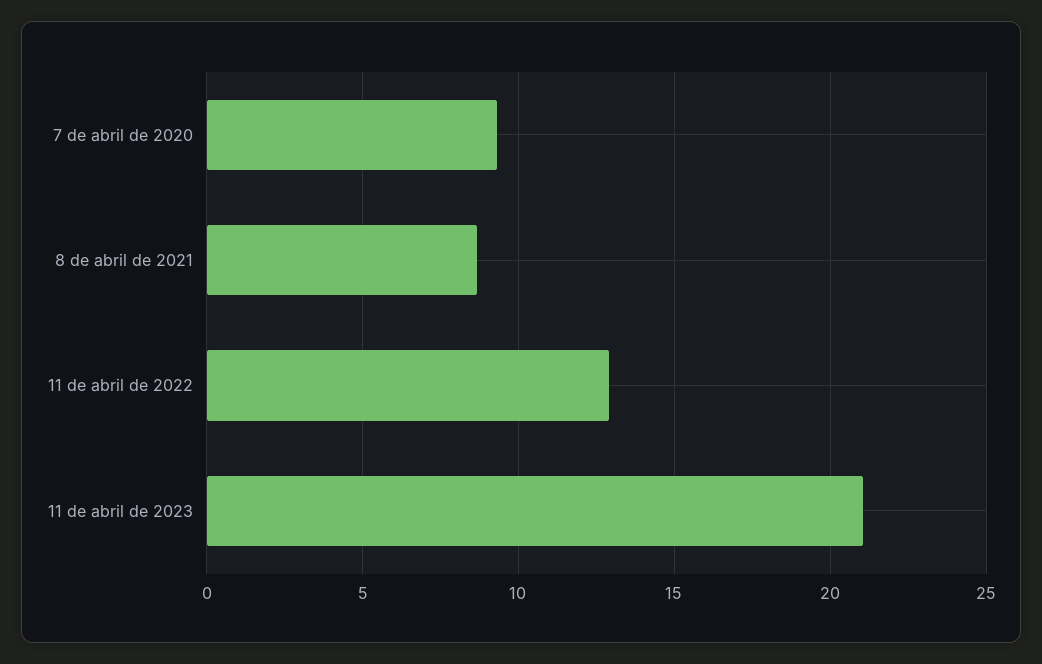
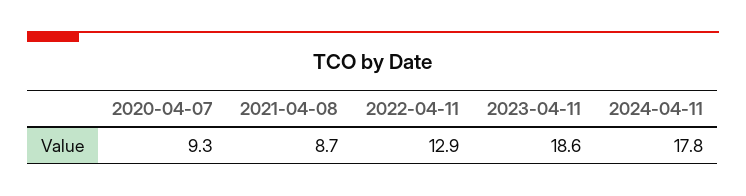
11 de abril de 2023: 21 -> 18.6
2024-04-11: none -> 17.8

